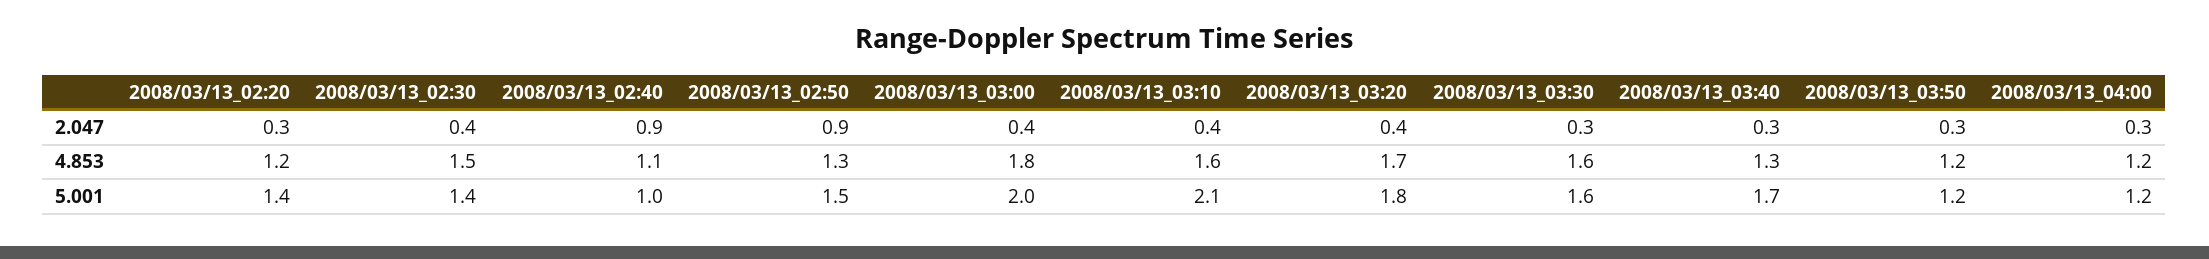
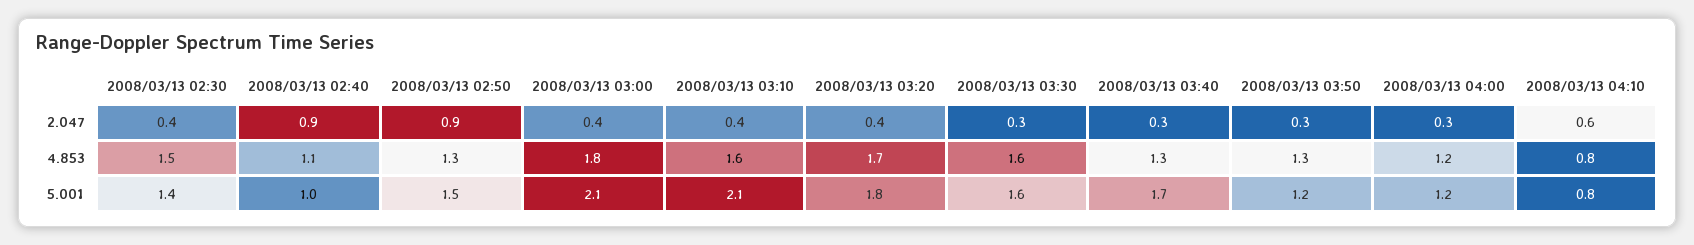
2008/03/13_02:20, 2.047: 0.3 -> none
2008/03/13_02:20, 4.853: 1.2 -> none
2008/03/13_03:50, 4.853: 1.2 -> 1.3
2008/03/13_02:20, 5.001: 1.4 -> none
2008/03/13_03:00, 5.001: 2 -> 2.1
2008/03/13 04:10, 2.047: none -> 0.6
2008/03/13 04:10, 4.853: none -> 0.8
2008/03/13 04:10, 5.001: none -> 0.8

